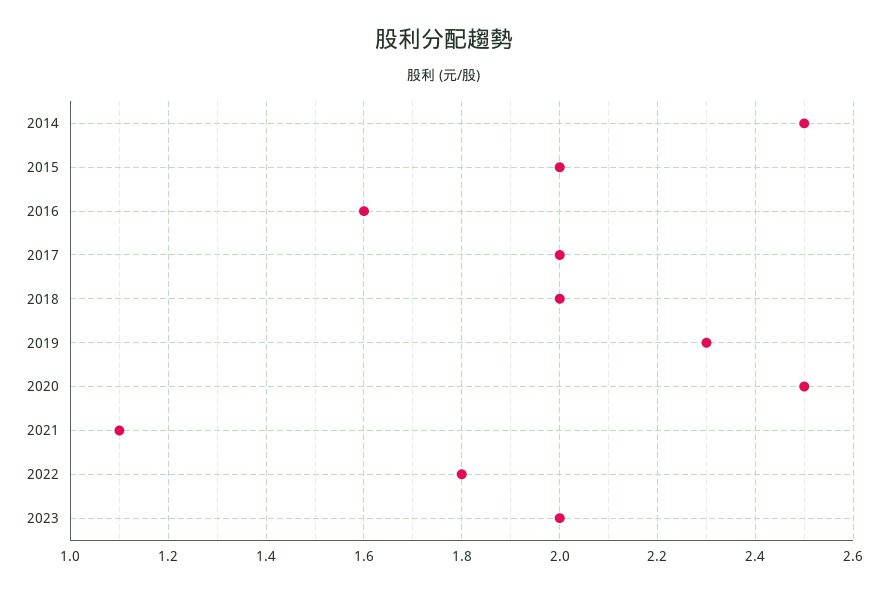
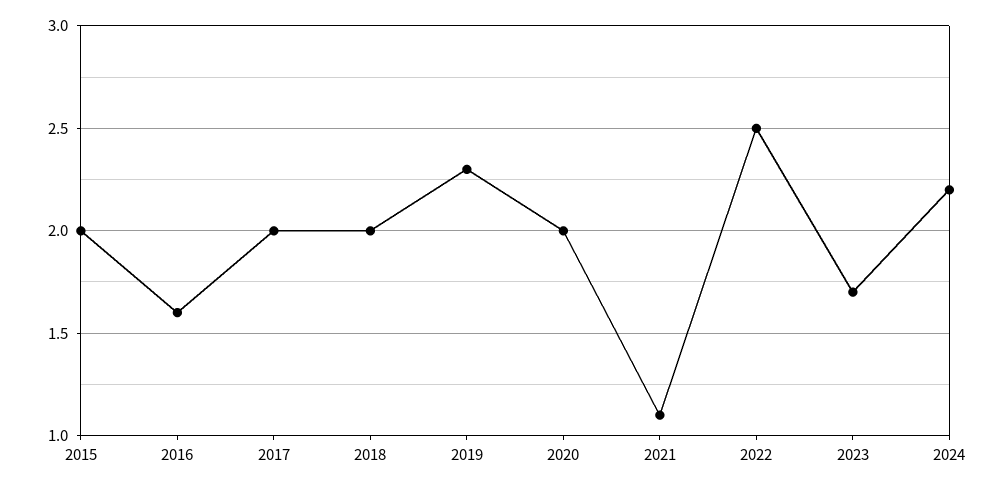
2014: 2.5 -> none
2020: 2.5 -> 2
2022: 1.8 -> 2.5
2023: 2 -> 1.7
2024: none -> 2.2

